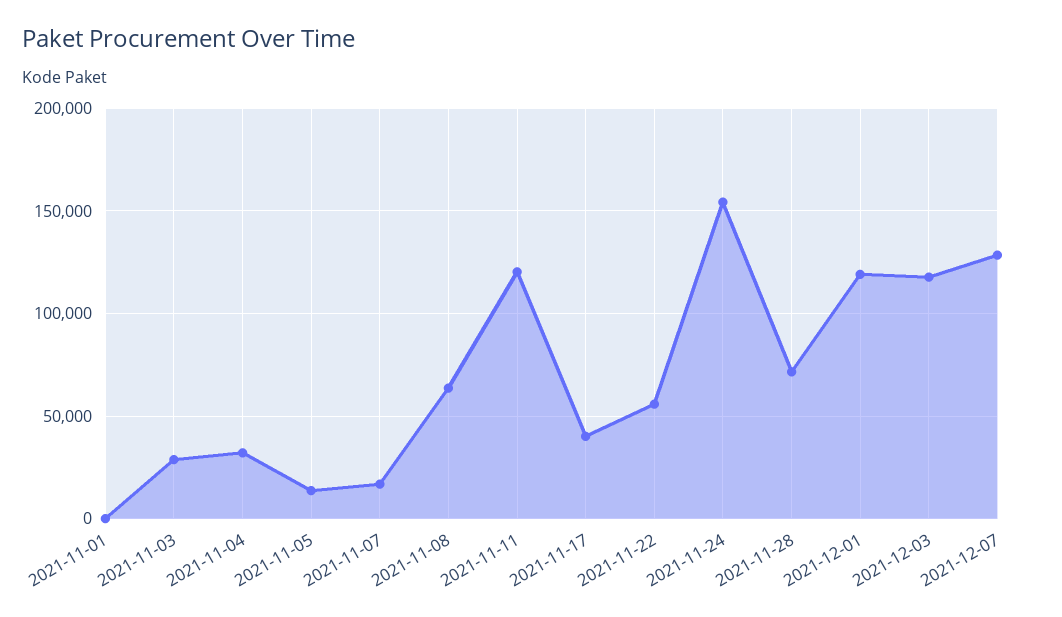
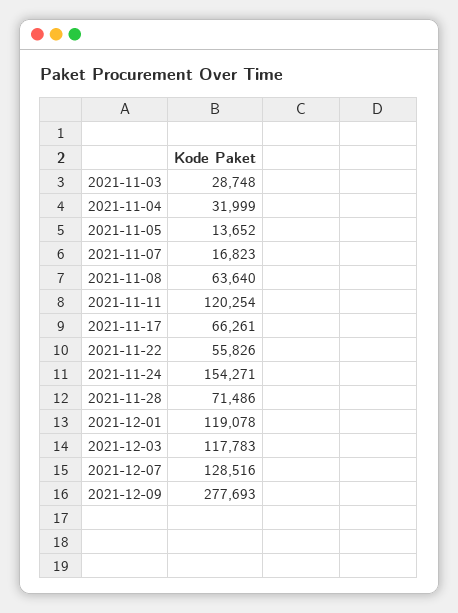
2021-11-01: 0 -> none
2021-11-17: 40000 -> 66261
2021-12-09: none -> 277693

